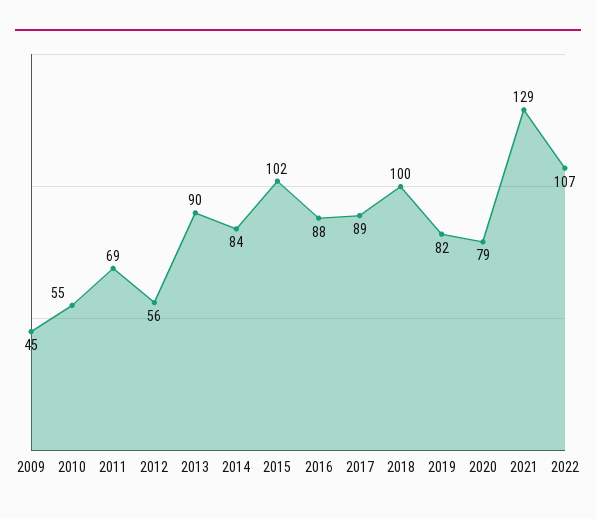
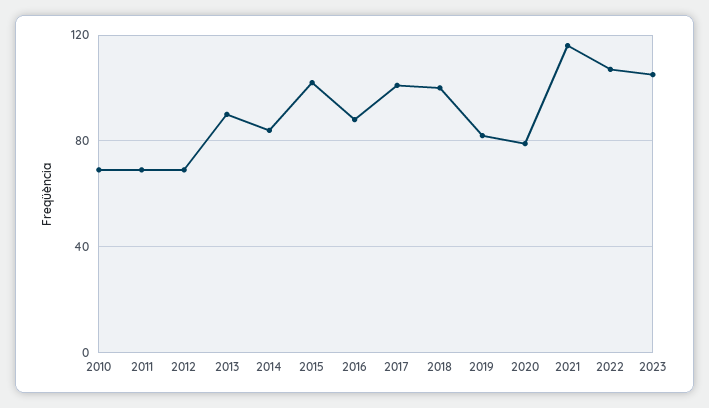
2009: 45 -> none
2010: 55 -> 70
2012: 56 -> 70
2017: 89 -> 100
2021: 129 -> 115
2023: none -> 105

